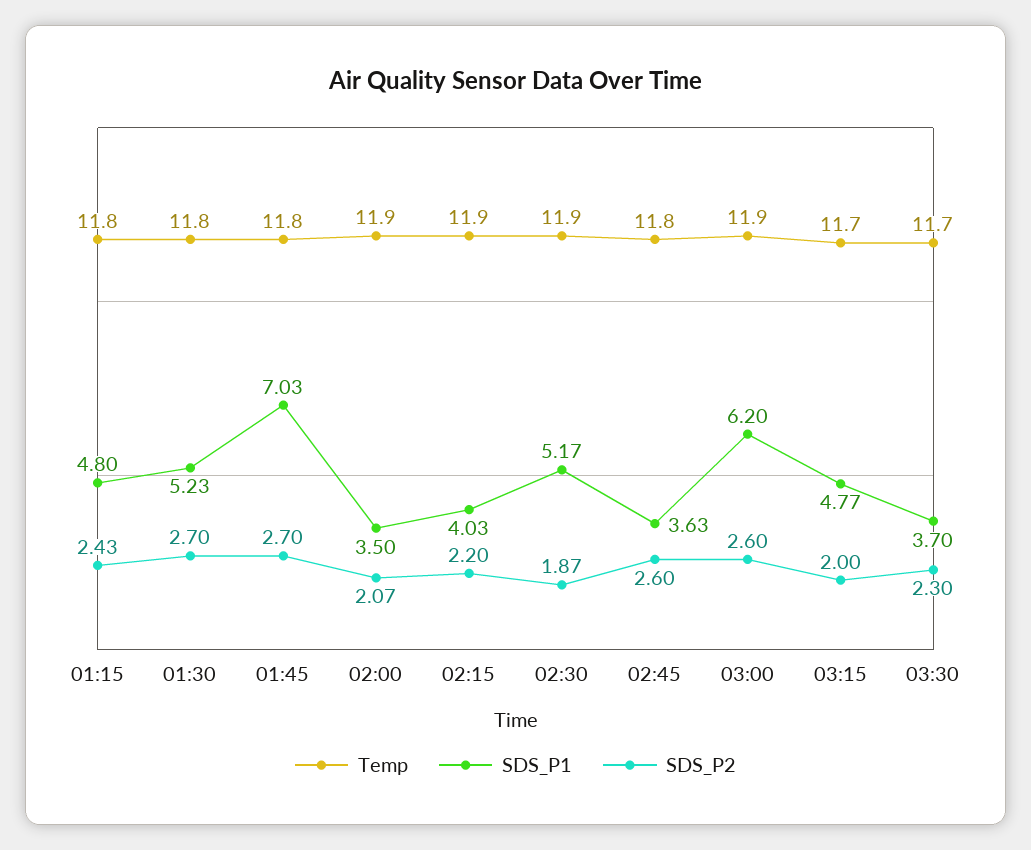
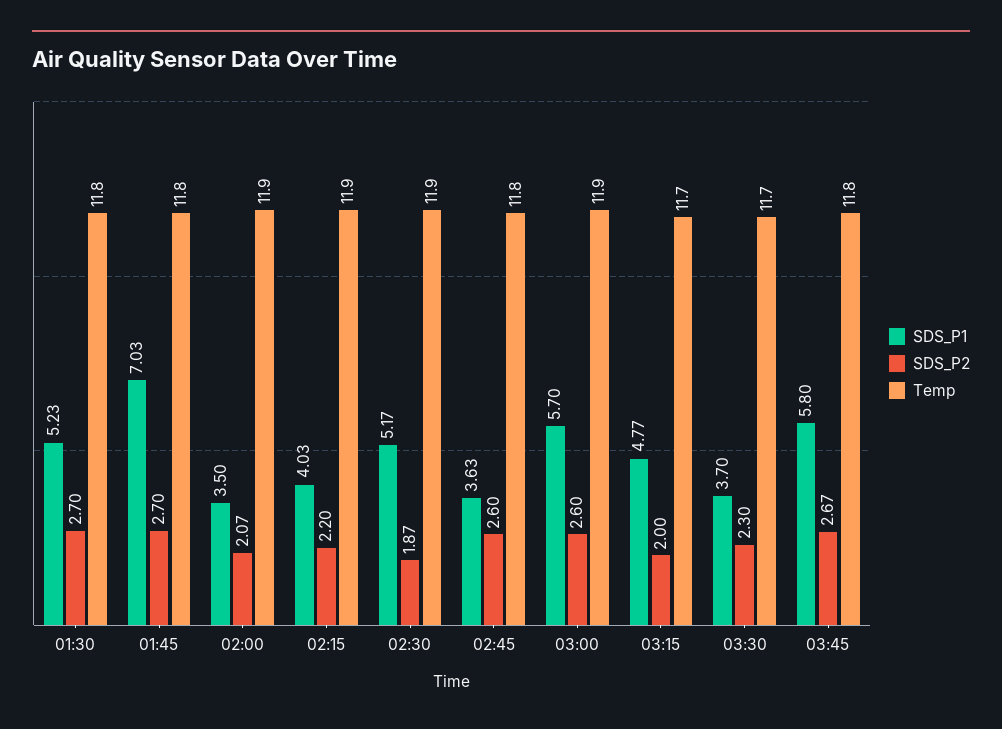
Temp, 01:15: 11.8 -> none
SDS_P1, 01:15: 4.8 -> none
SDS_P2, 01:15: 2.43 -> none
SDS_P1, 03:00: 6.2 -> 5.7
SDS_P1, 03:45: none -> 5.8
SDS_P2, 03:45: none -> 2.67
Temp, 03:45: none -> 11.8

